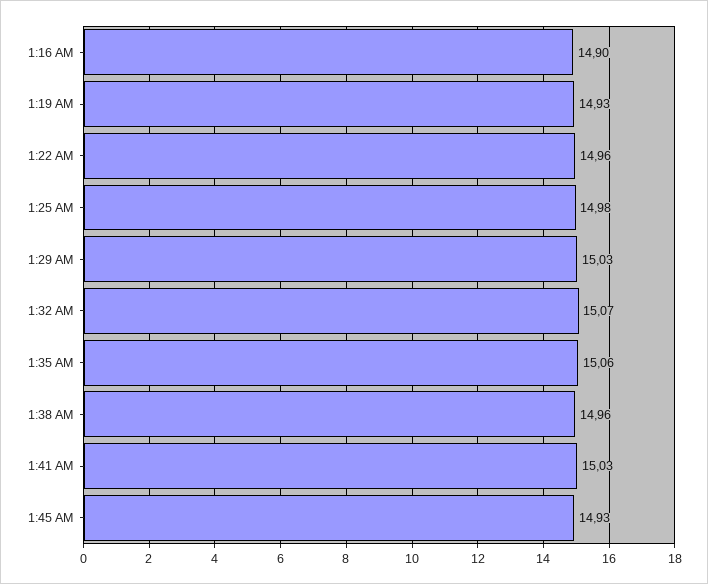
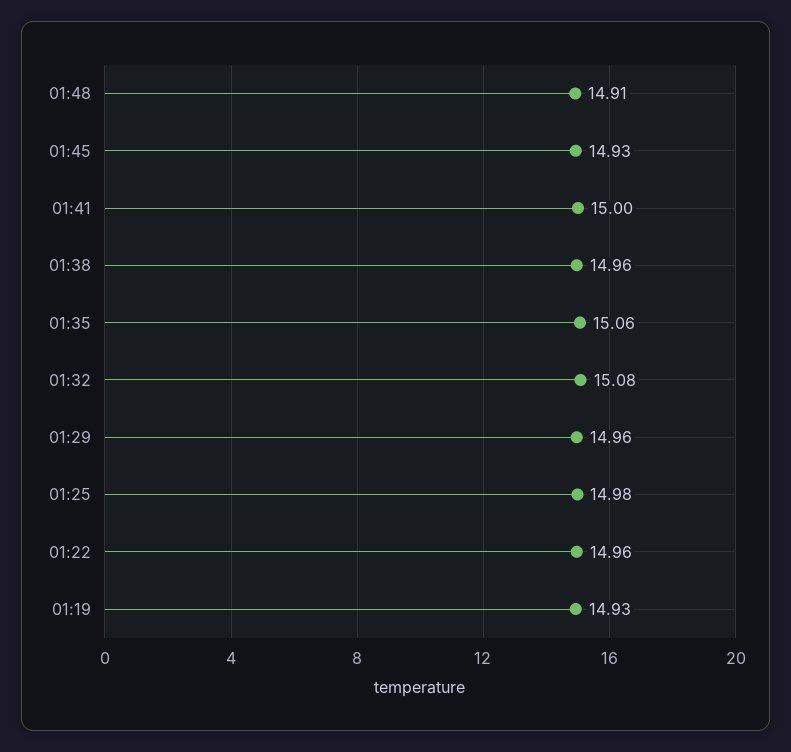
1:16 AM: 14.9 -> none
1:29 AM: 15.03 -> 14.96
1:32 AM: 15.07 -> 15.08
1:41 AM: 15.03 -> 15
01:48: none -> 14.91

